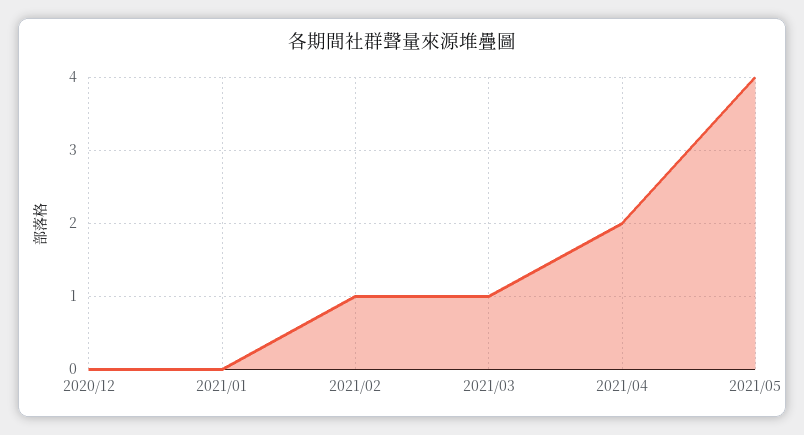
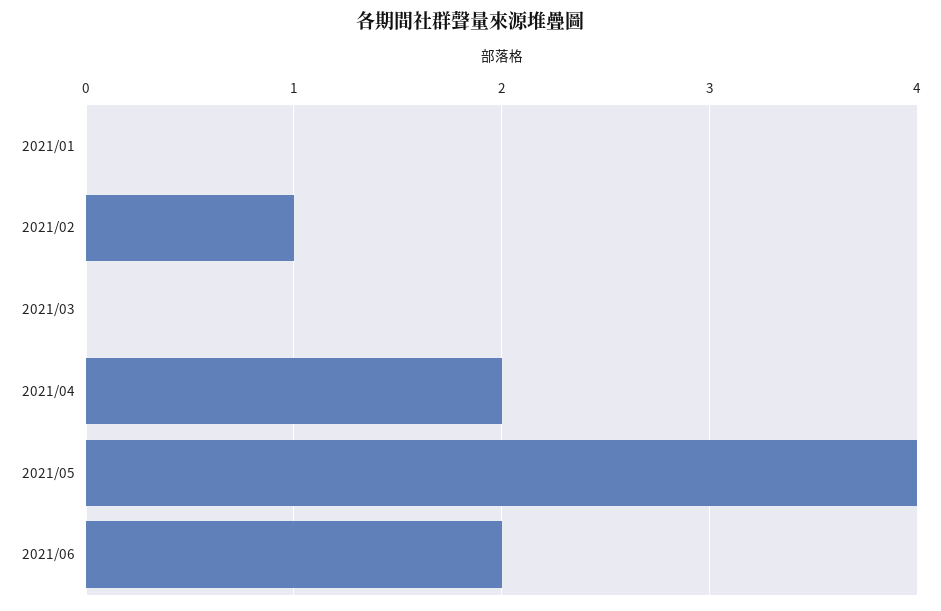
2020/12: 0 -> none
2021/03: 1 -> 0
2021/06: none -> 2

